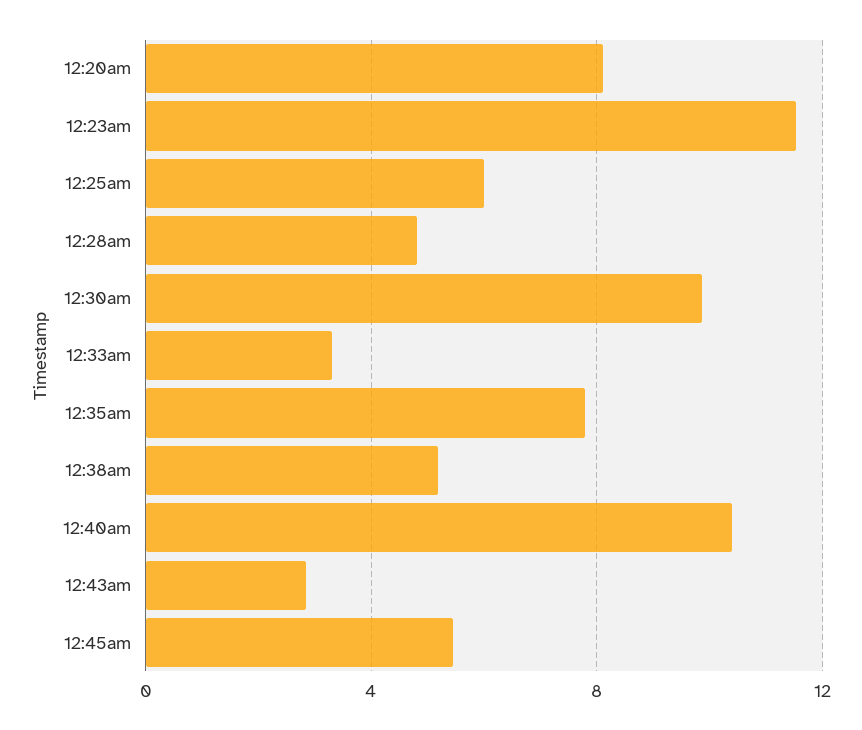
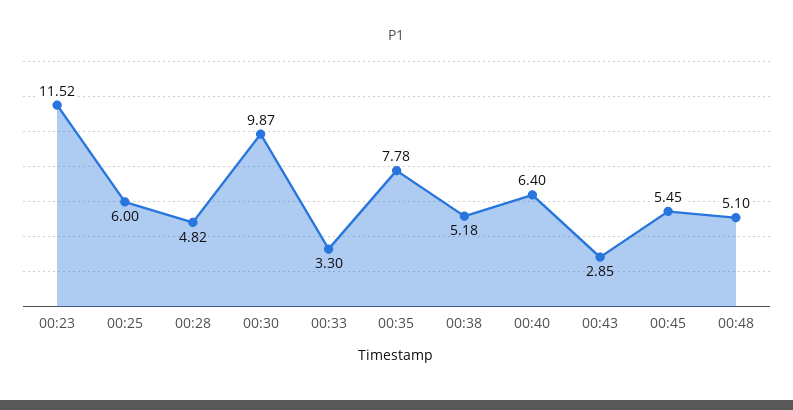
12:20am: 8 -> none
12:40am: 10.5 -> 6.4
00:48: none -> 5.1

